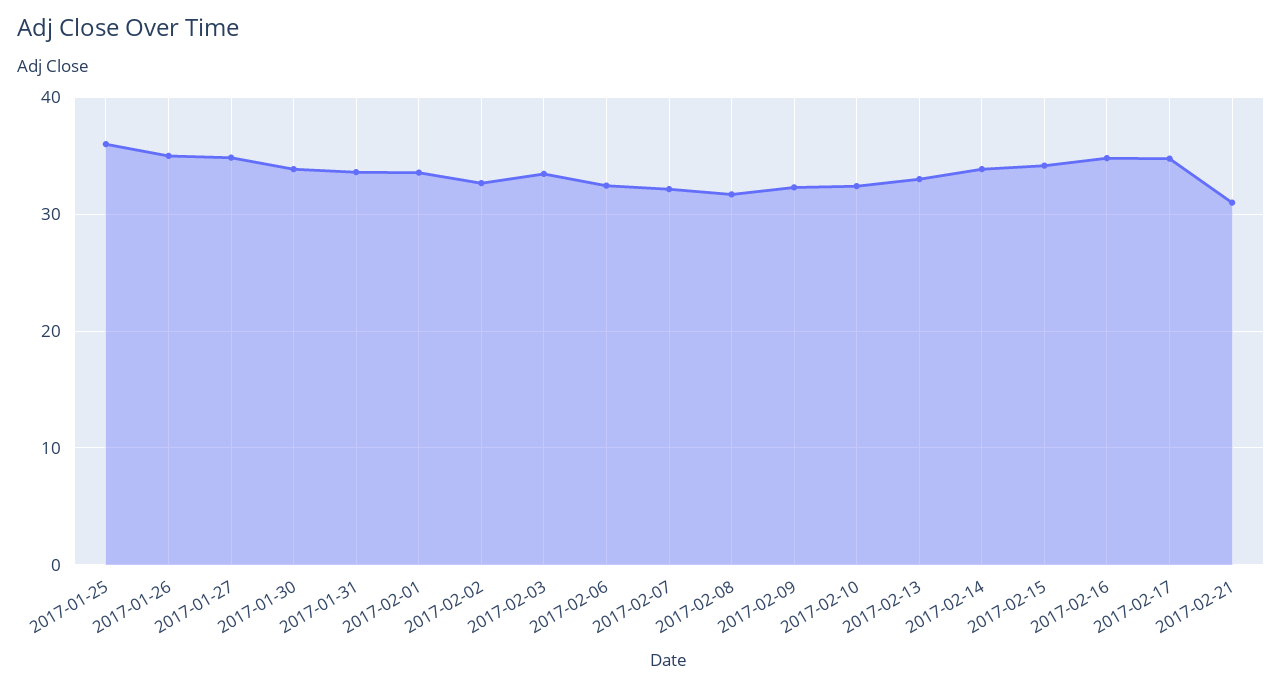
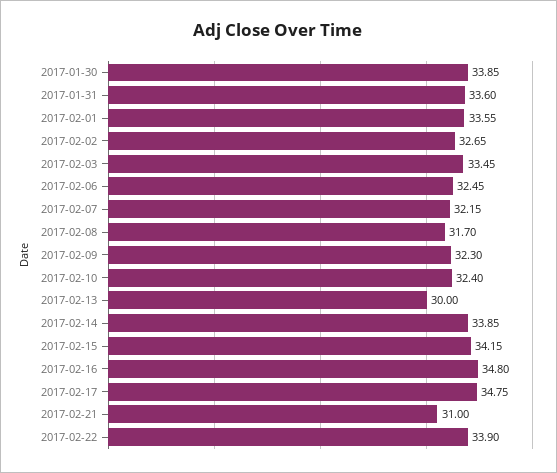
2017-01-25: 36 -> none
2017-01-26: 35 -> none
2017-01-27: 35 -> none
2017-02-13: 33 -> 30
2017-02-22: none -> 33.9

